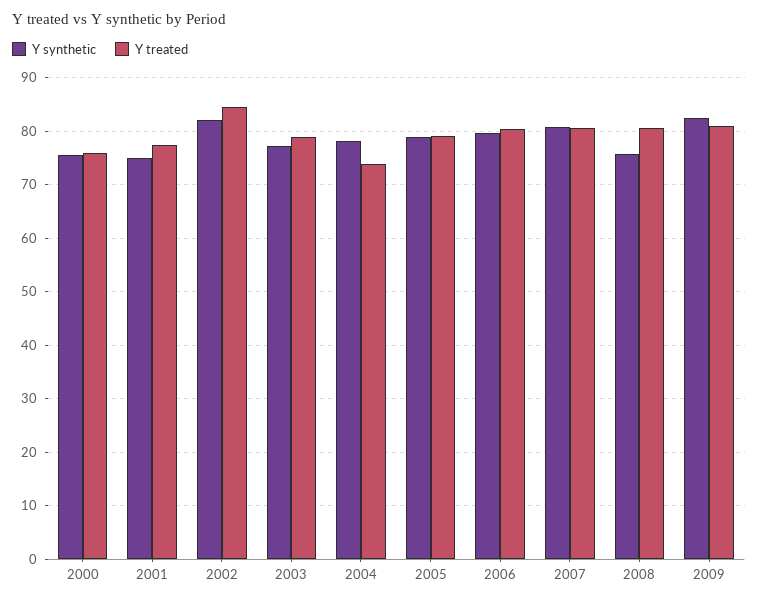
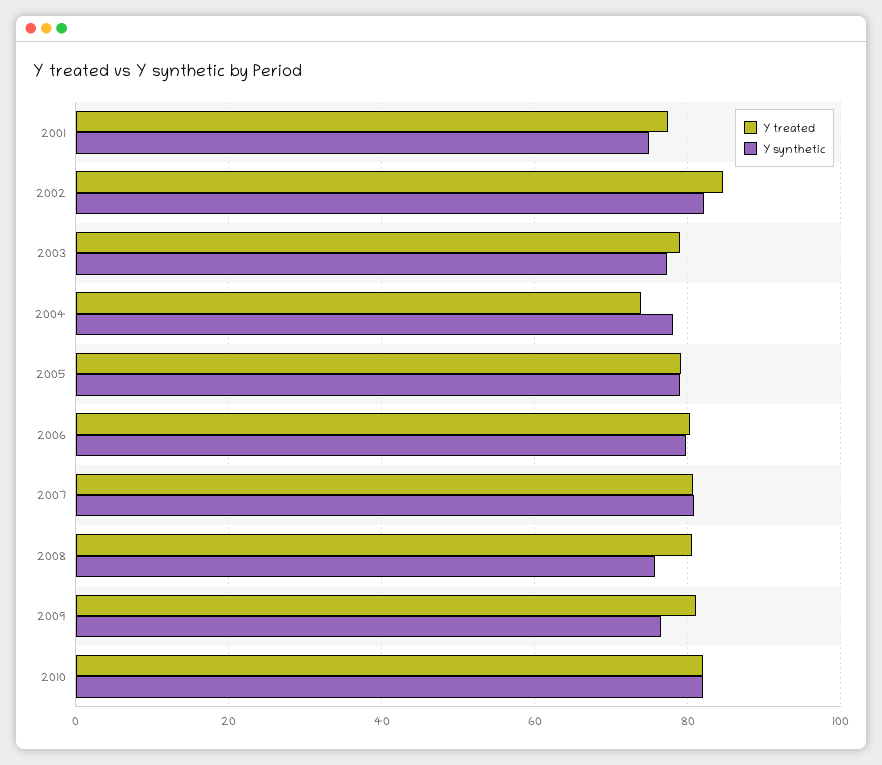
Y synthetic, 2000: 76 -> none
Y treated, 2000: 76 -> none
Y synthetic, 2009: 82 -> 76
Y treated, 2010: none -> 82
Y synthetic, 2010: none -> 82

